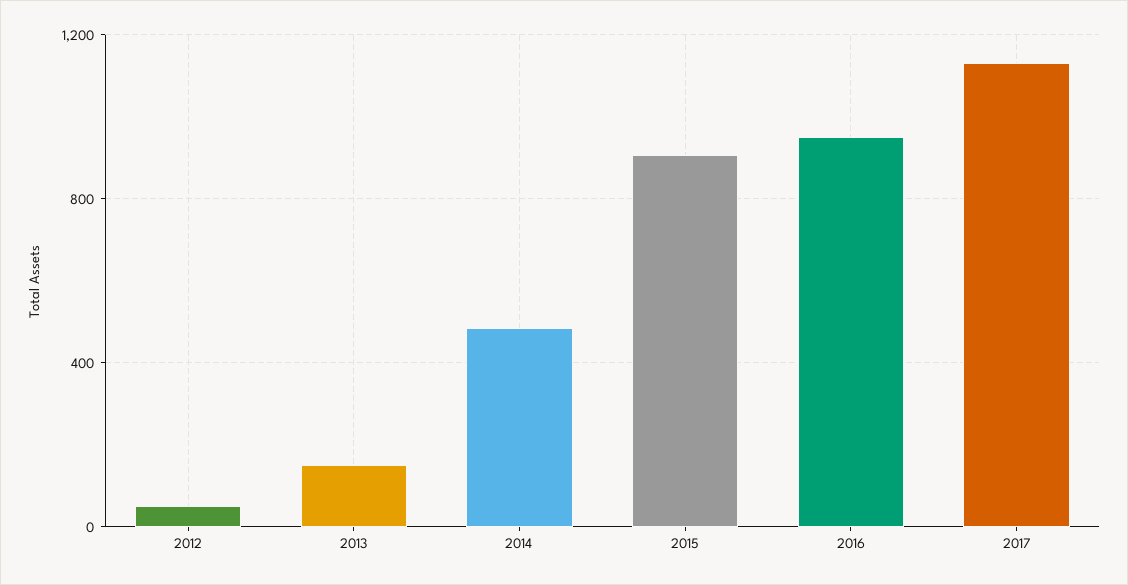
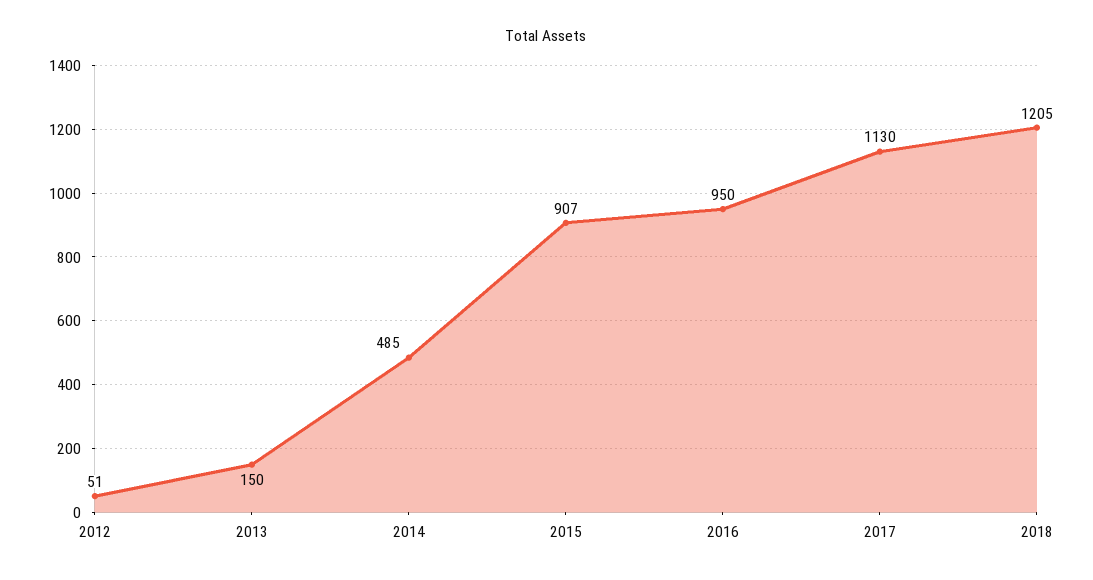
2018: none -> 1205

